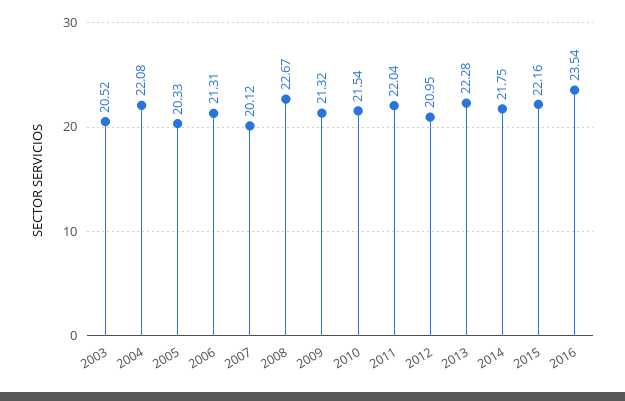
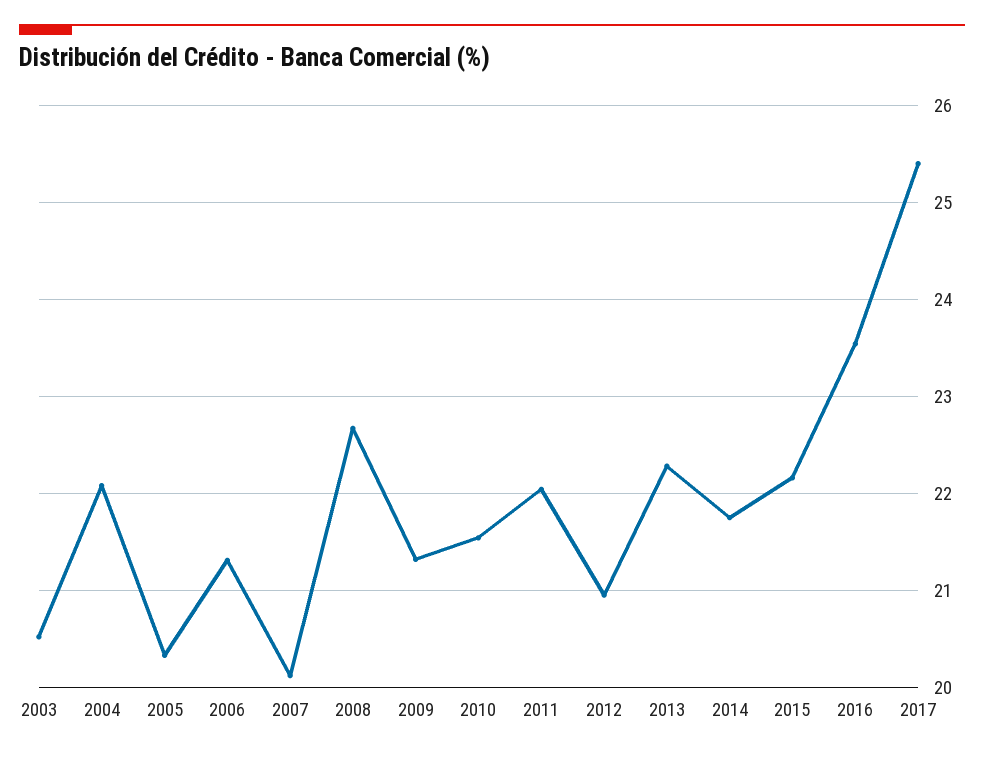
2017: none -> 25.4

